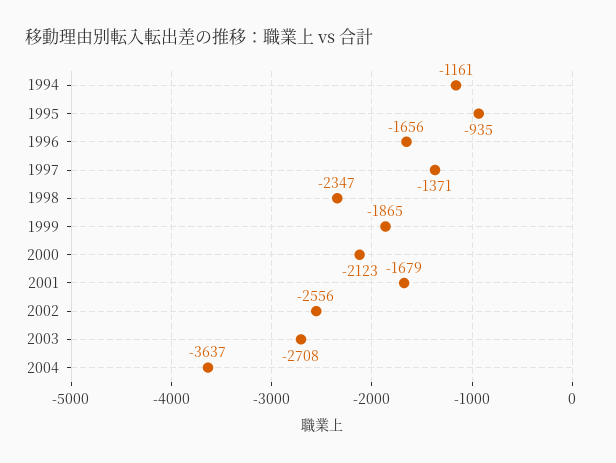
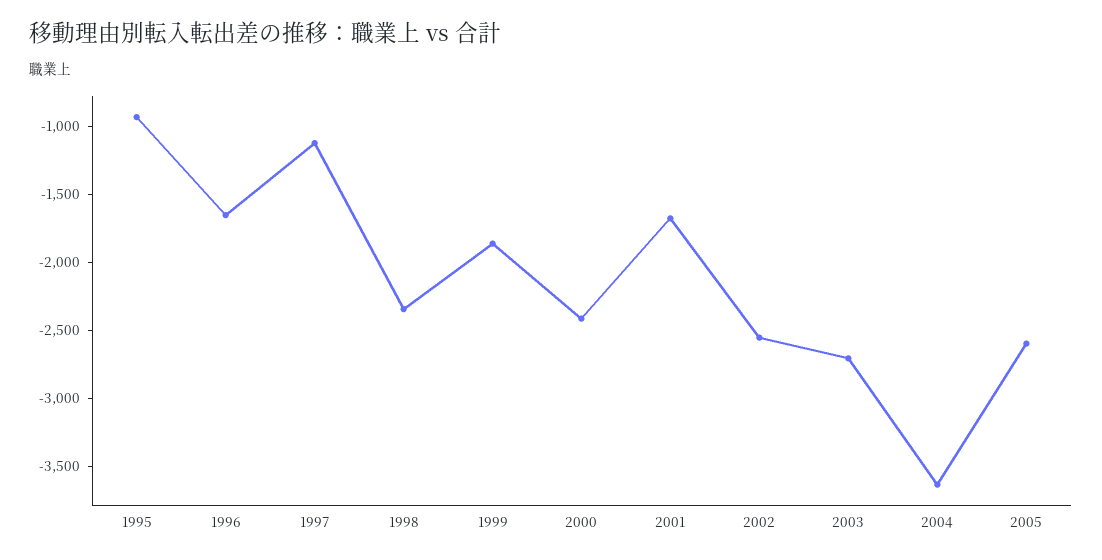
1994: -1161 -> none
1997: -1371 -> -1100
2000: -2123 -> -2400
2005: none -> -2600

